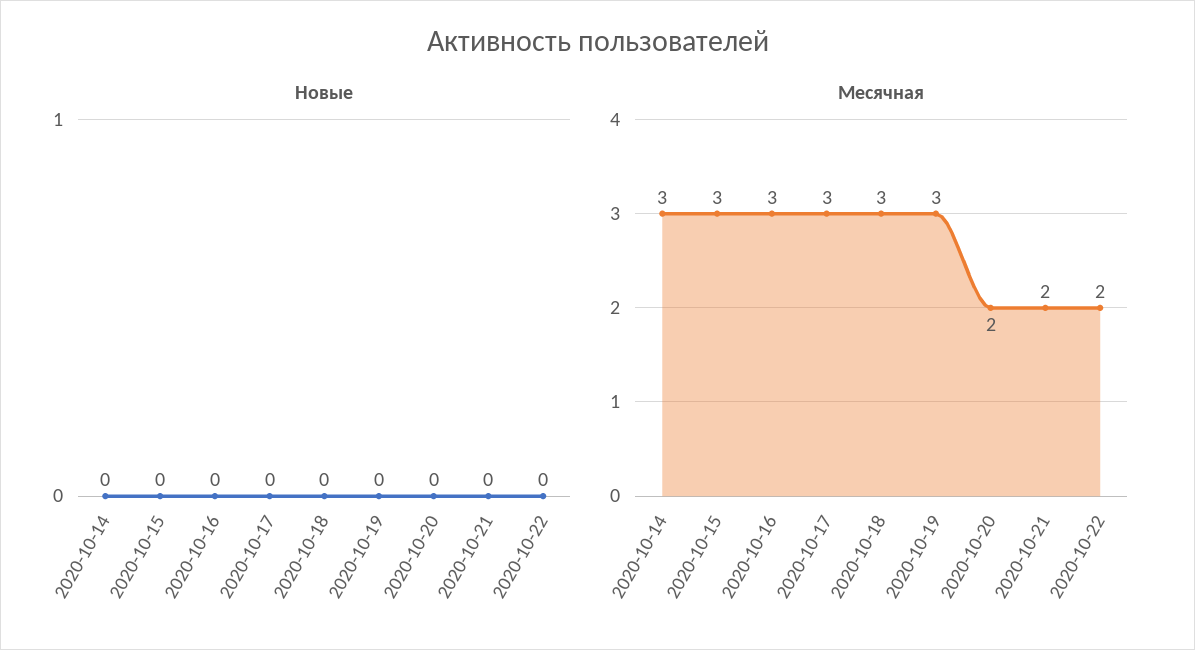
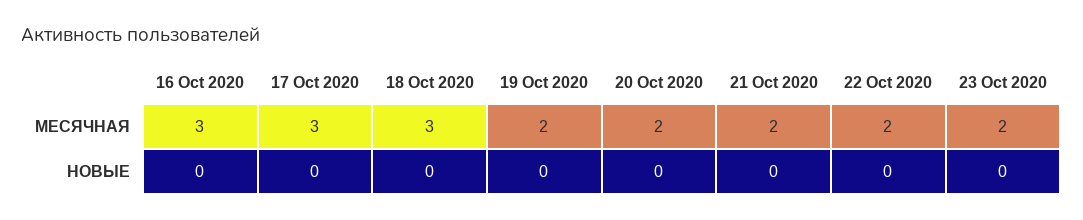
Новые, 2020-10-14: 0 -> none
Новые, 2020-10-15: 0 -> none
Месячная, 2020-10-14: 3 -> none
Месячная, 2020-10-15: 3 -> none
Месячная, 2020-10-19: 3 -> 2
Месячная, 23 Oct 2020: none -> 2
Новые, 23 Oct 2020: none -> 0

